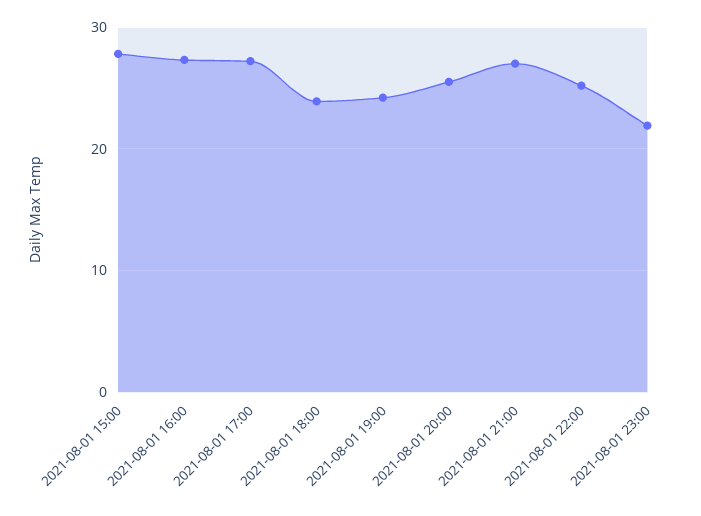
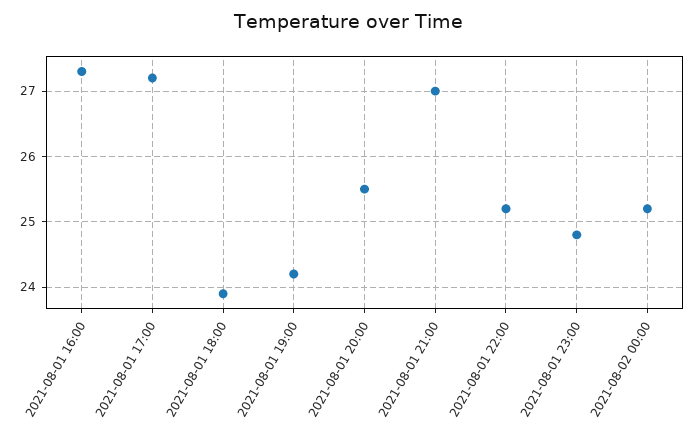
2021-08-01 15:00: 28 -> none
2021-08-01 23:00: 22 -> 24.8
2021-08-02 00:00: none -> 25.2

